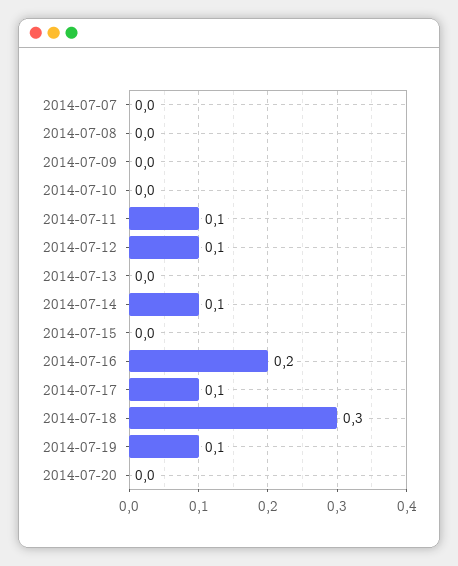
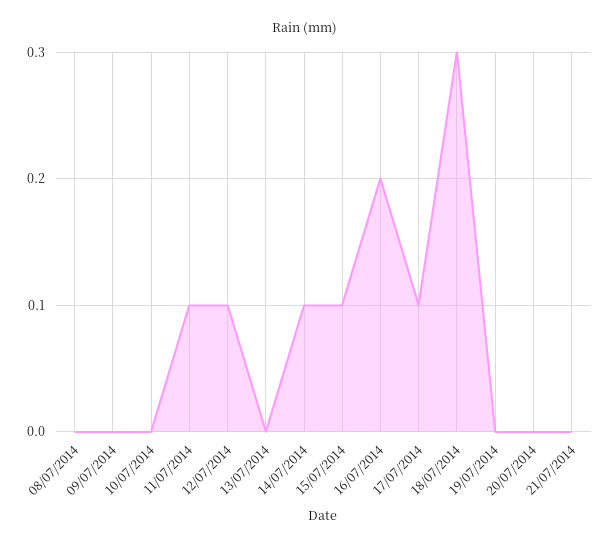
2014-07-07: 0 -> none
2014-07-15: 0 -> 0.1
2014-07-19: 0.1 -> 0
21/07/2014: none -> 0

